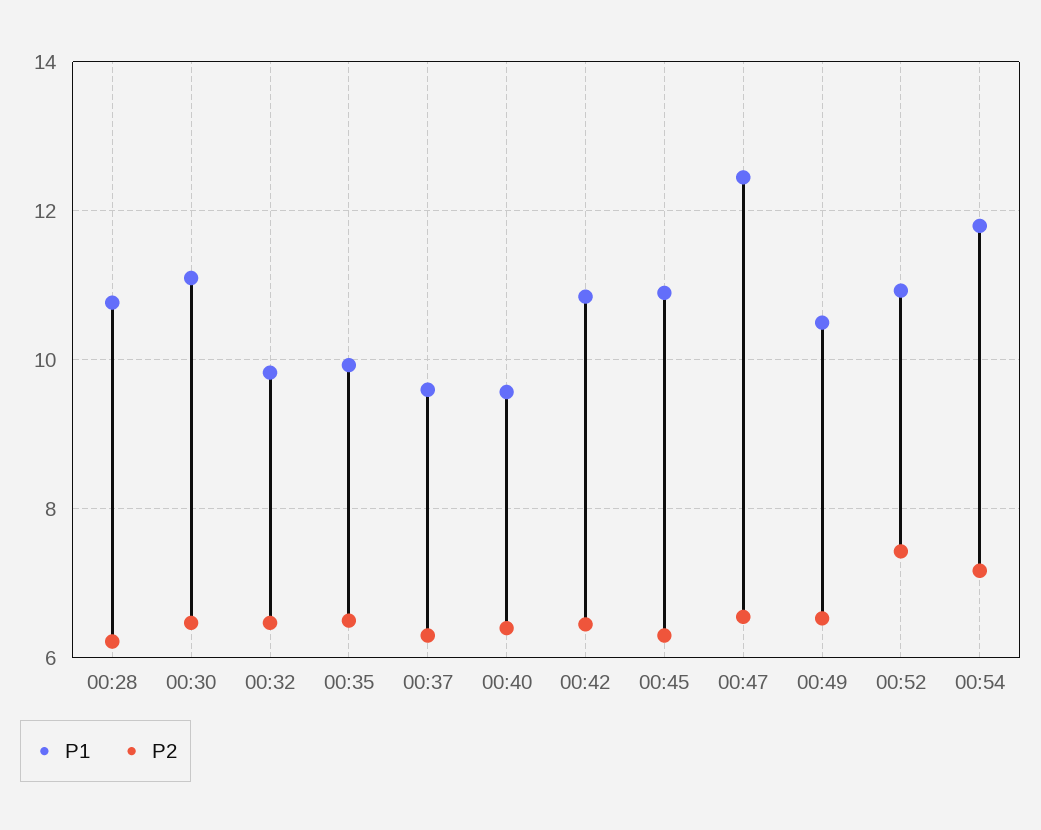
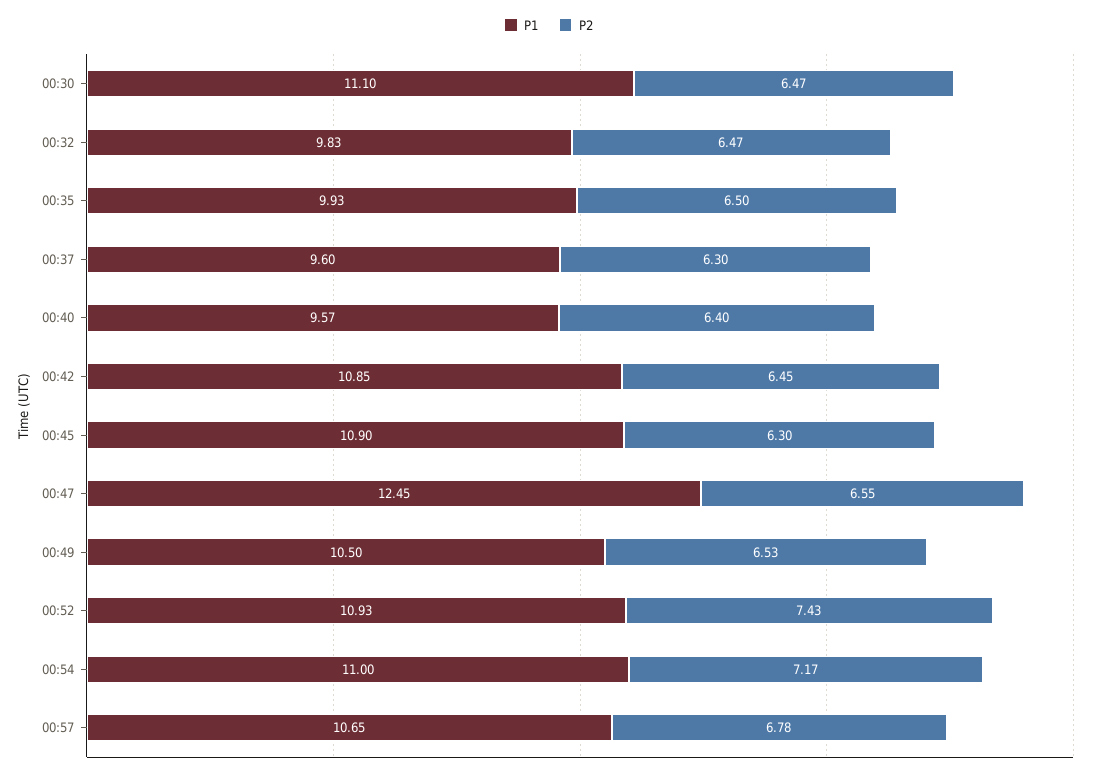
P1, 00:28: 10.8 -> none
P2, 00:28: 6.2 -> none
P1, 00:54: 11.8 -> 11
P1, 00:57: none -> 10.65
P2, 00:57: none -> 6.78

